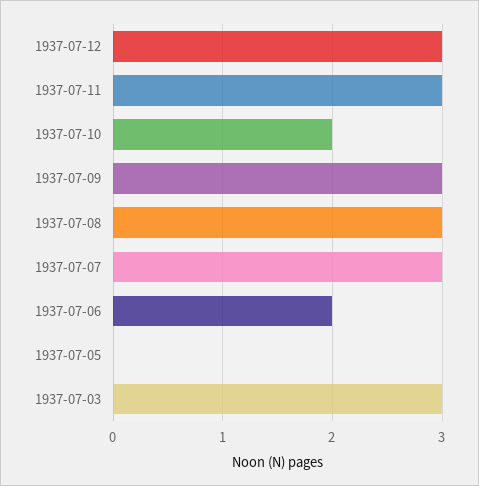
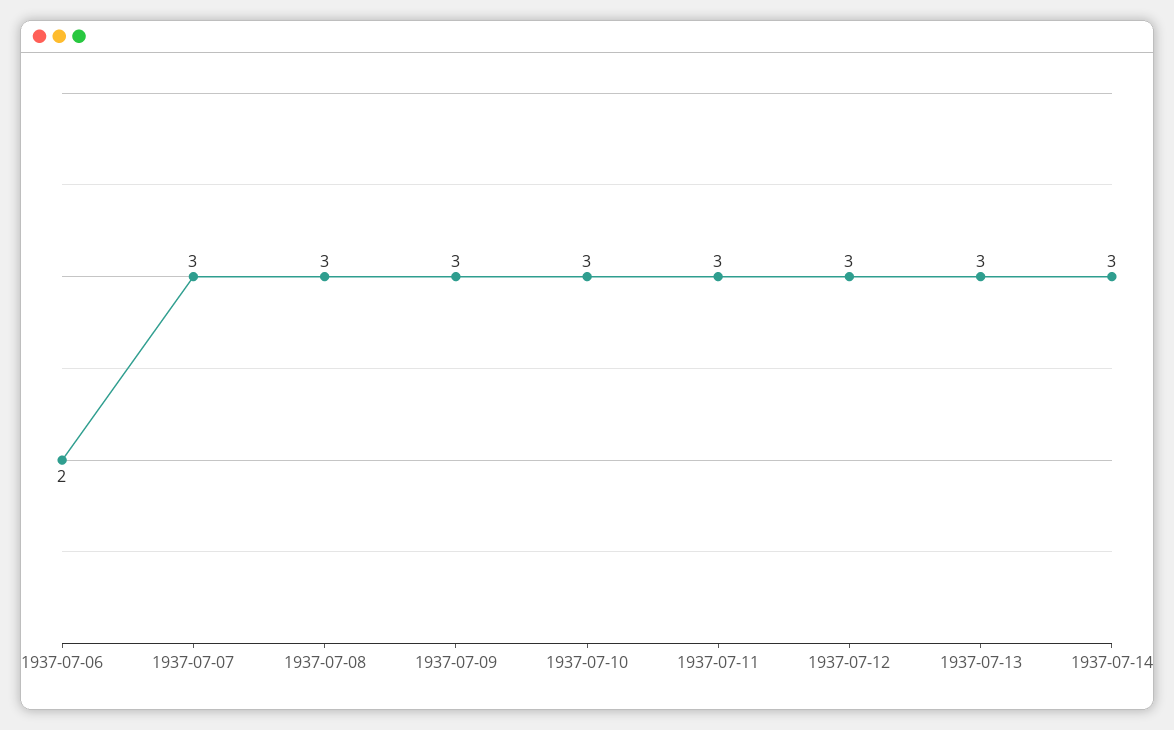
1937-07-10: 2 -> 3
1937-07-05: 0 -> none
1937-07-03: 3 -> none
1937-07-13: none -> 3
1937-07-14: none -> 3

